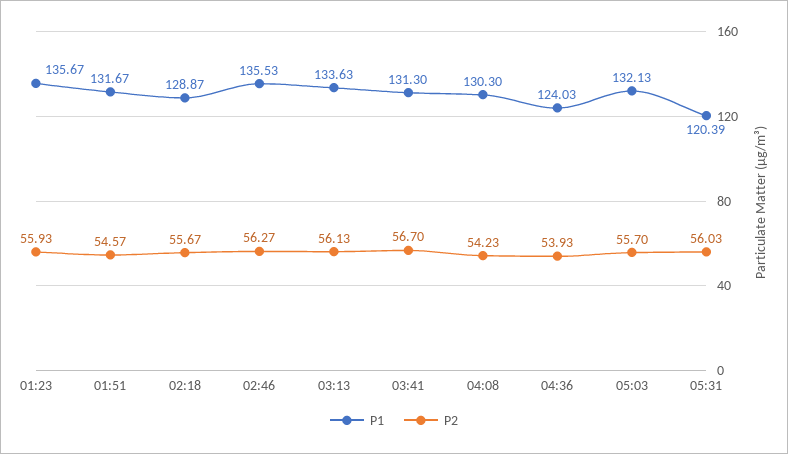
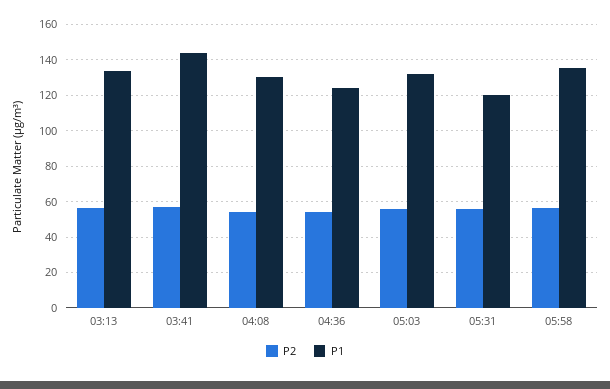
P1, 01:23: 135.67 -> none
P2, 01:23: 55.93 -> none
P1, 01:51: 131.67 -> none
P2, 01:51: 54.57 -> none
P1, 02:18: 128.87 -> none
P2, 02:18: 55.67 -> none
P1, 02:46: 135.53 -> none
P2, 02:46: 56.27 -> none
P1, 03:41: 131.3 -> 145
P2, 05:58: none -> 55
P1, 05:58: none -> 135

